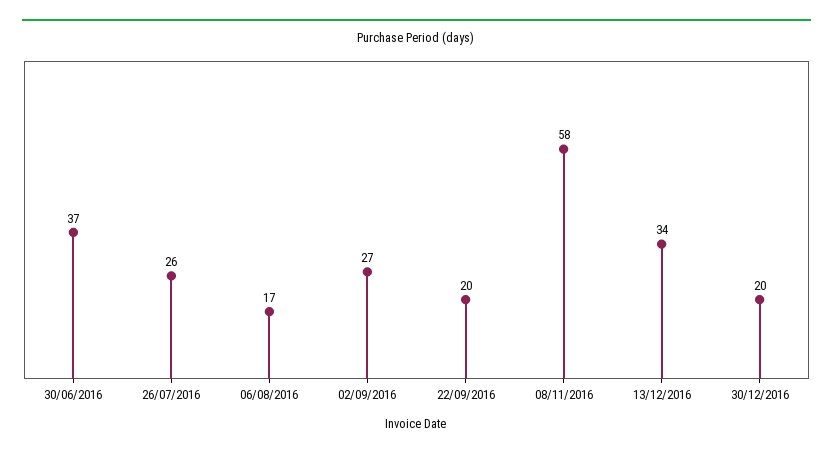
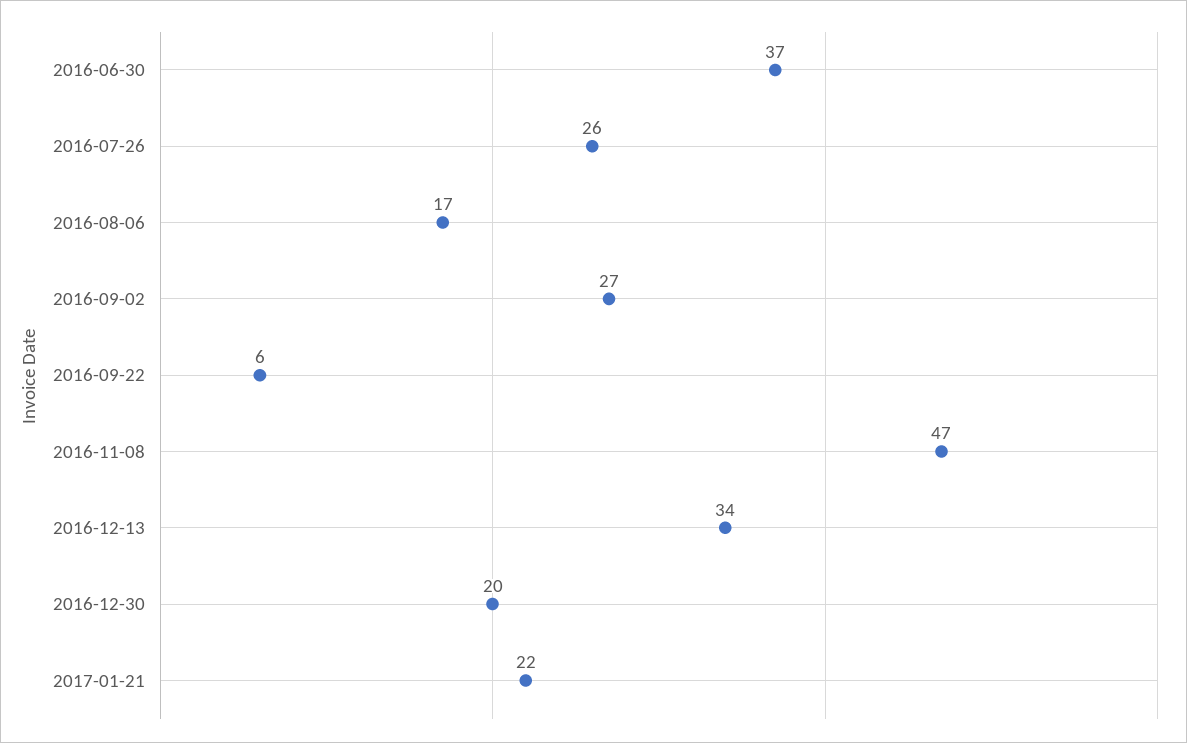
22/09/2016: 20 -> 6
08/11/2016: 58 -> 47
2017-01-21: none -> 22

